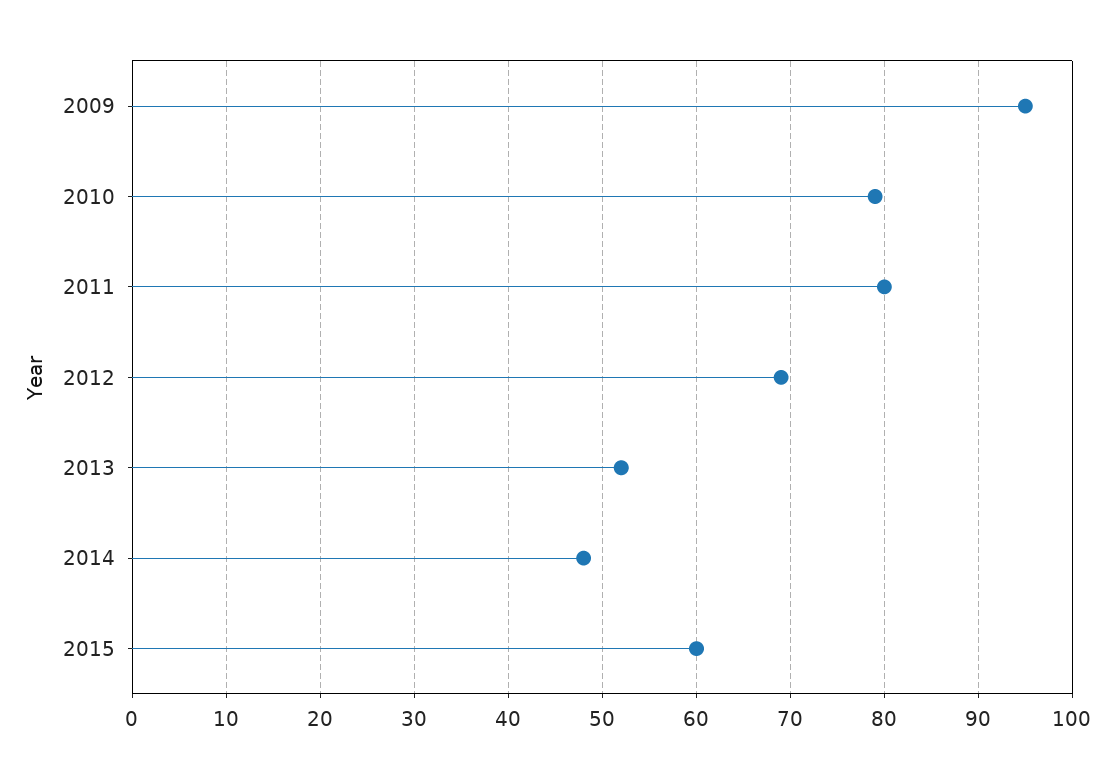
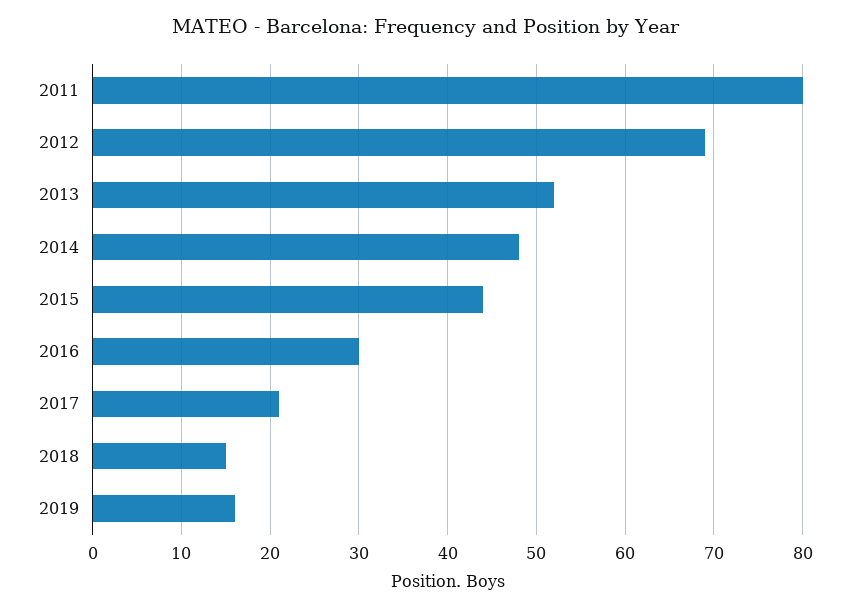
2009: 95 -> none
2010: 79 -> none
2015: 60 -> 44
2016: none -> 30
2017: none -> 21
2018: none -> 15
2019: none -> 16

